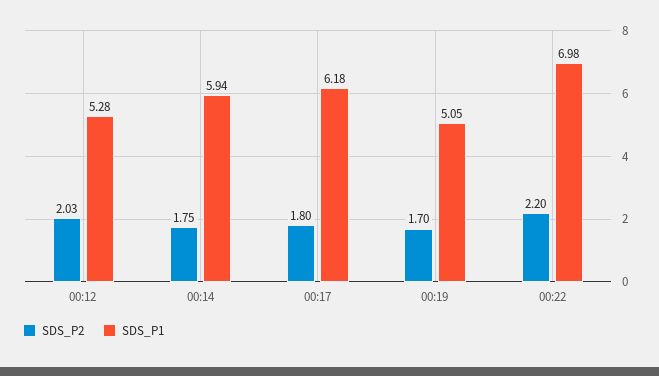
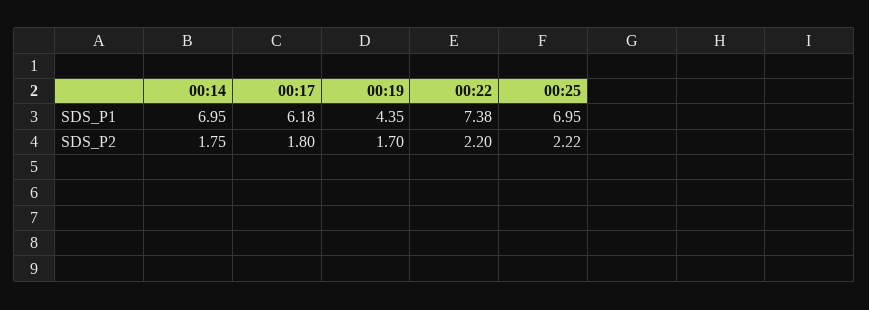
SDS_P2, 00:12: 2.03 -> none
SDS_P1, 00:12: 5.28 -> none
SDS_P1, 00:14: 5.94 -> 6.95
SDS_P1, 00:19: 5.05 -> 4.35
SDS_P1, 00:22: 6.98 -> 7.38
SDS_P1, 00:25: none -> 6.95
SDS_P2, 00:25: none -> 2.22

